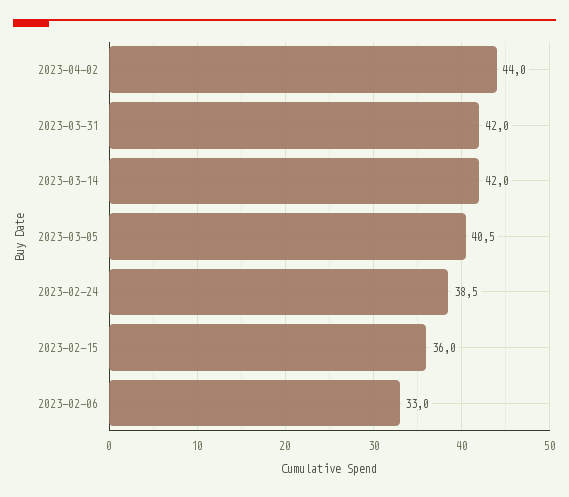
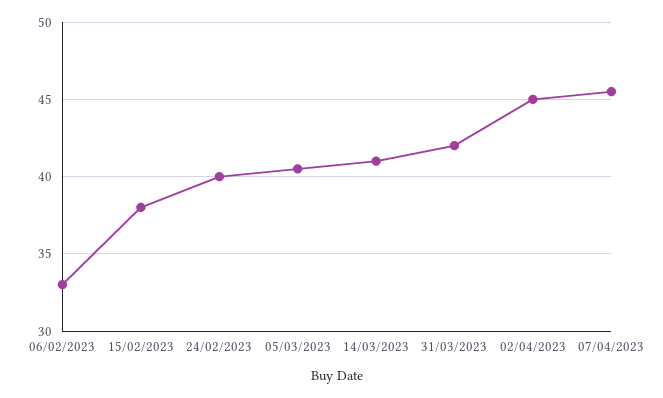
2023-04-02: 44 -> 45
2023-03-14: 42 -> 41
2023-02-24: 38.5 -> 40
2023-02-15: 36 -> 38
07/04/2023: none -> 45.5

